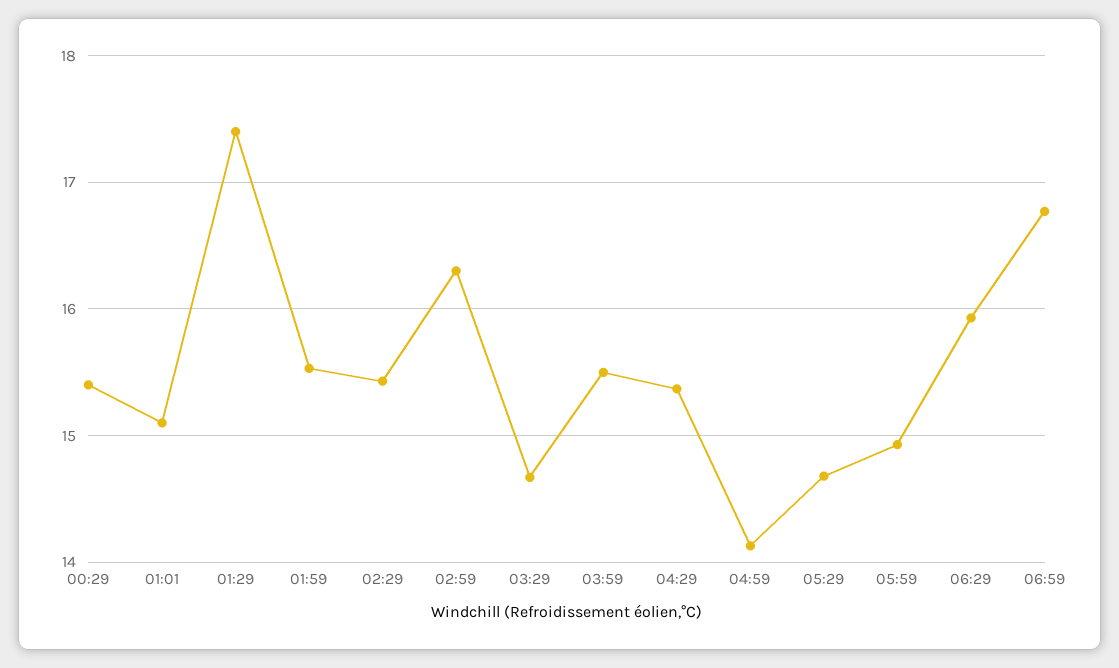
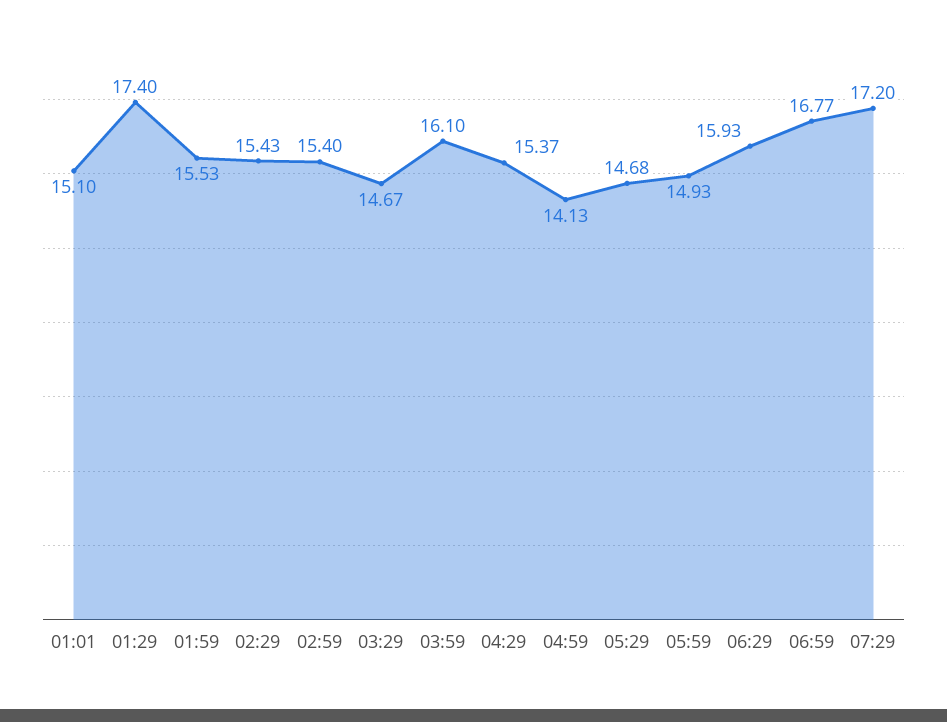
00:29: 15.4 -> none
02:59: 16.3 -> 15.4
03:59: 15.5 -> 16.1
07:29: none -> 17.2

